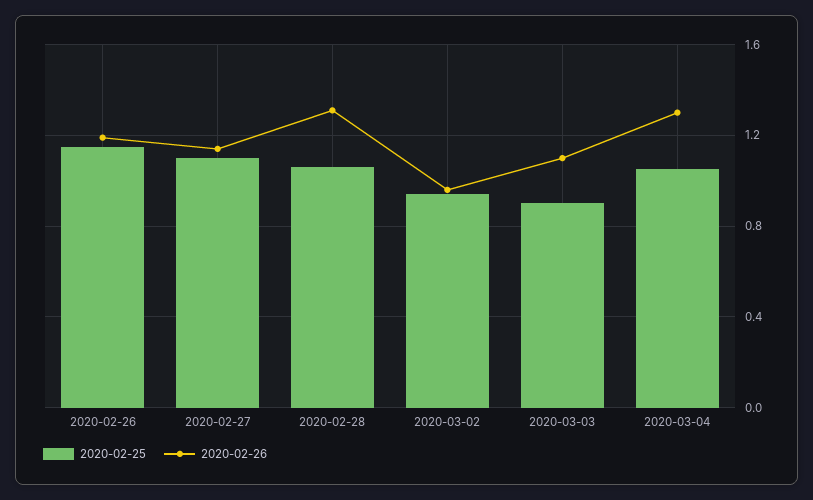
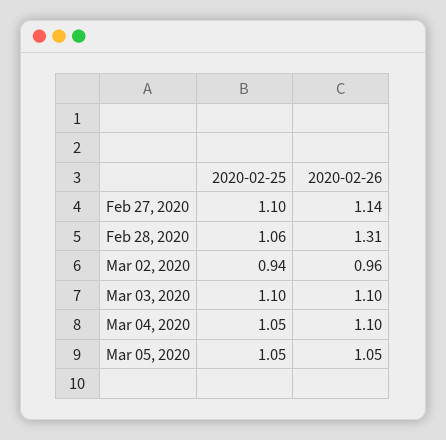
2020-02-25, 2020-02-26: 1.15 -> none
2020-02-26, 2020-02-26: 1.2 -> none
2020-02-25, 2020-03-03: 0.9 -> 1.1
2020-02-26, 2020-03-04: 1.3 -> 1.1
2020-02-25, Mar 05, 2020: none -> 1.05
2020-02-26, Mar 05, 2020: none -> 1.05

